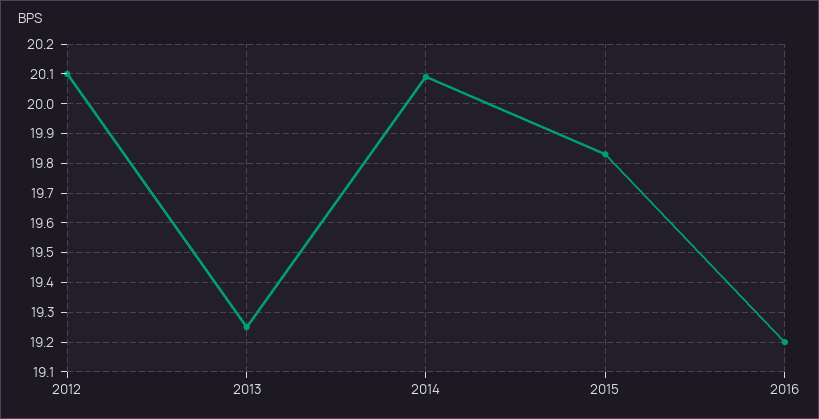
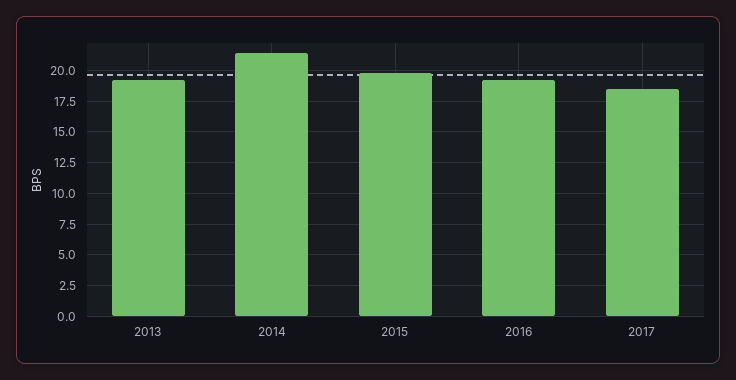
2012: 20.1 -> none
2014: 20.1 -> 21.5
2017: none -> 18.5

